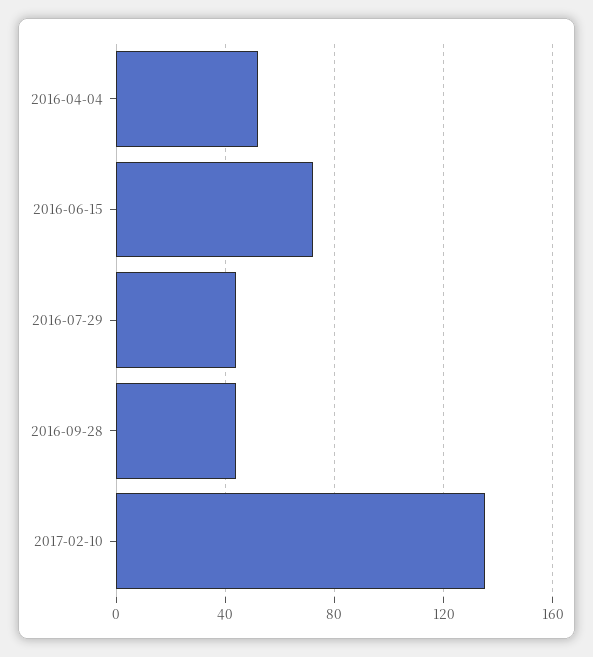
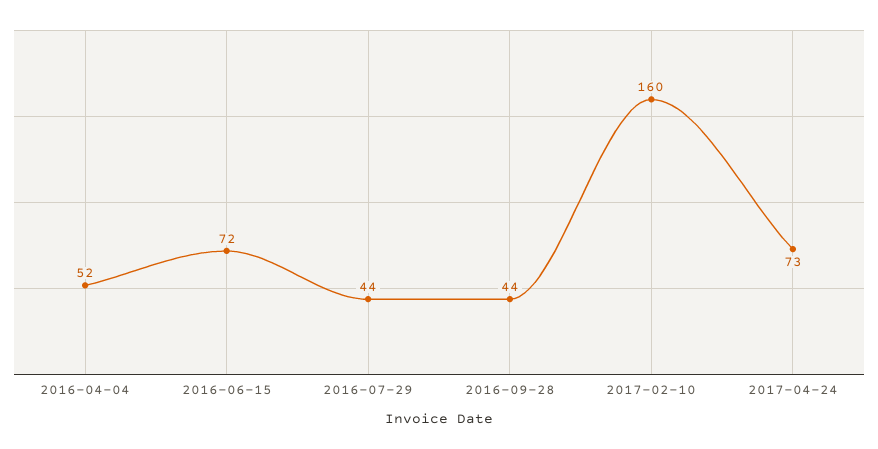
2017-02-10: 135 -> 160
2017-04-24: none -> 73

